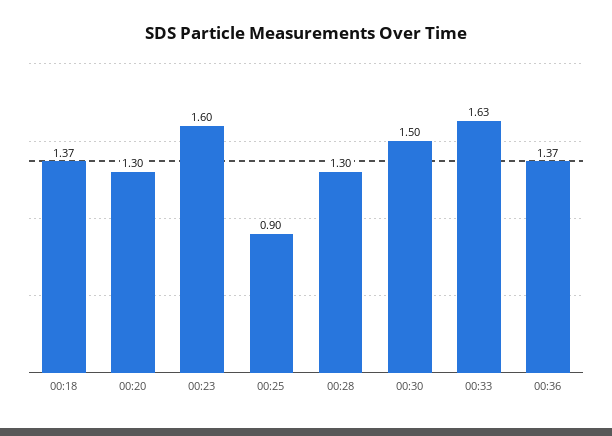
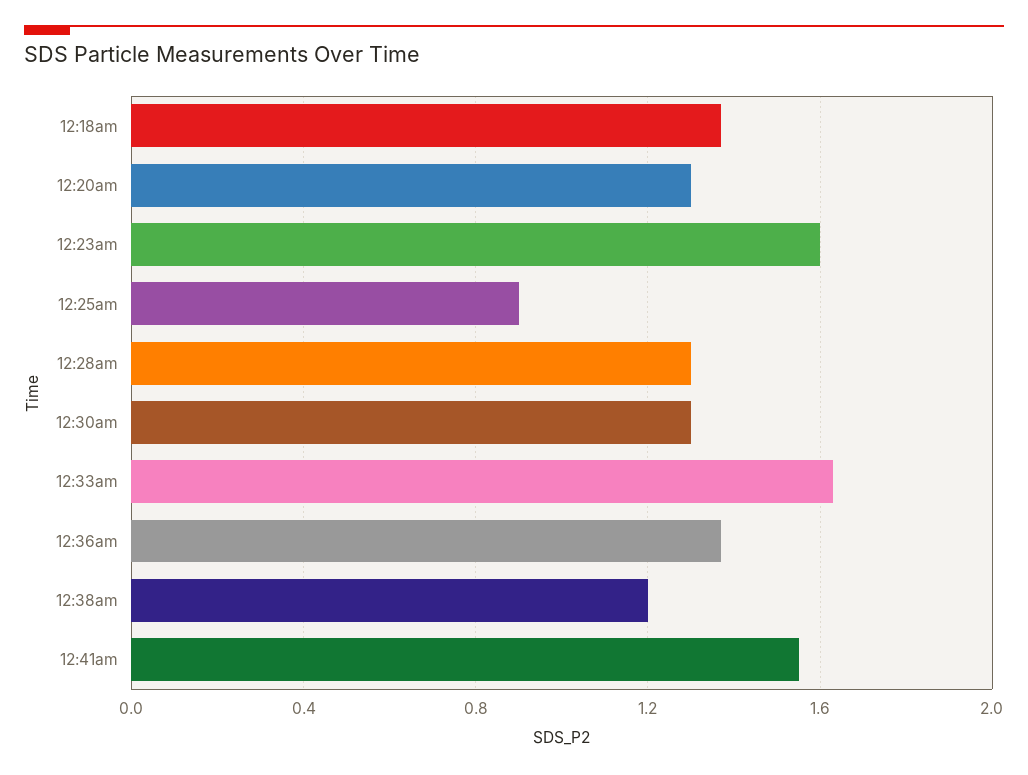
00:30: 1.5 -> 1.3
12:38am: none -> 1.2
12:41am: none -> 1.55

